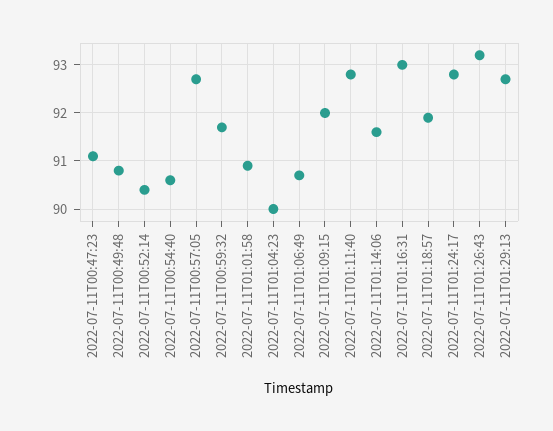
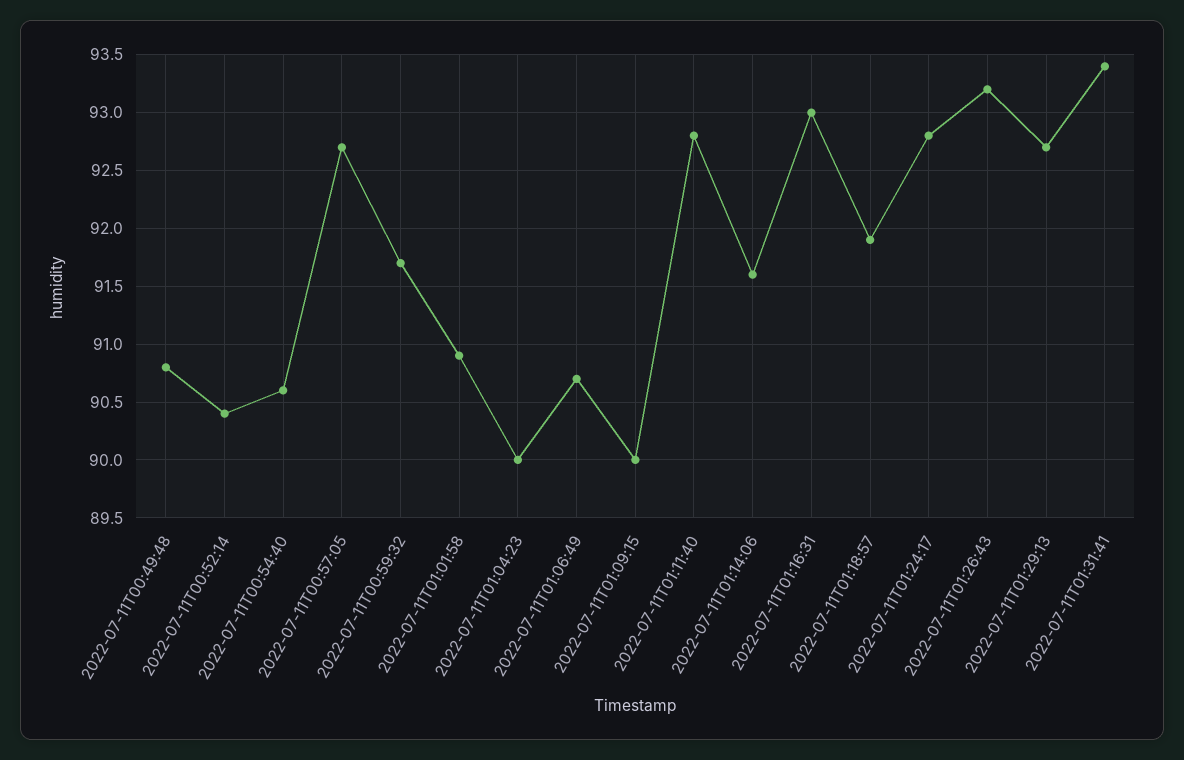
2022-07-11T00:47:23: 91 -> none
2022-07-11T01:09:15: 92 -> 90
2022-07-11T01:31:41: none -> 93.4

